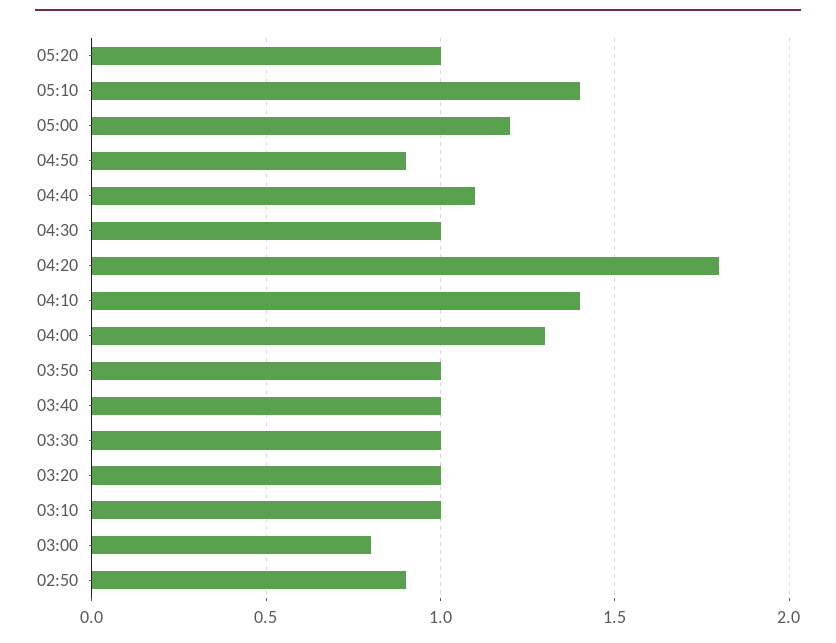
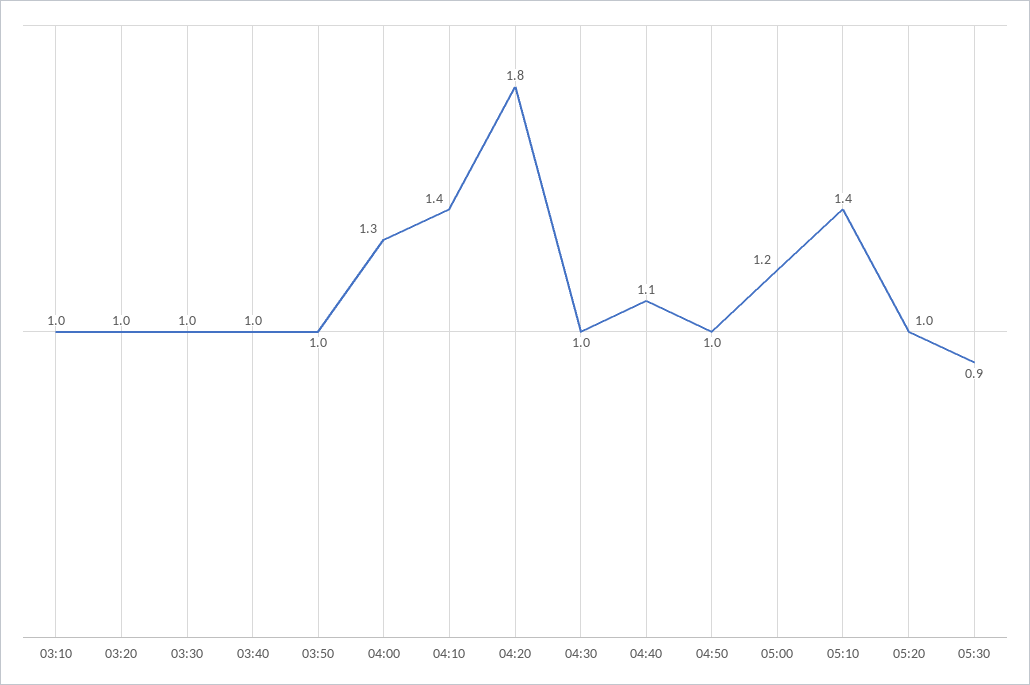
04:50: 0.9 -> 1
03:00: 0.8 -> none
02:50: 0.9 -> none
05:30: none -> 0.9

